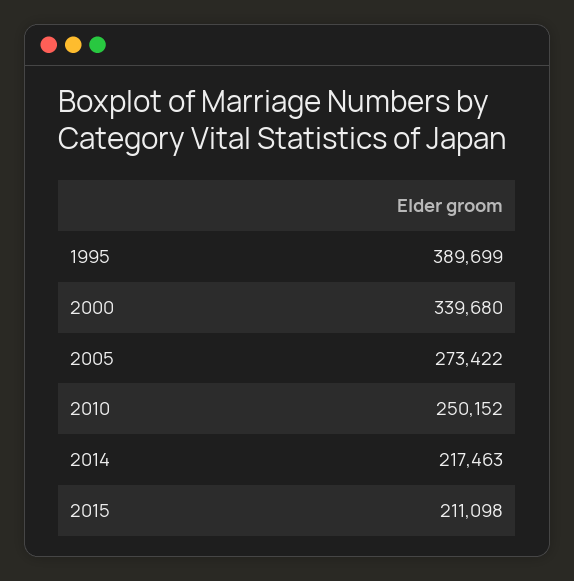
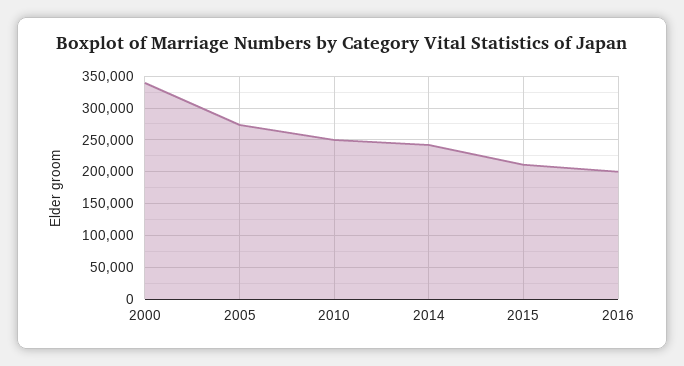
1995: 389699 -> none
2014: 217463 -> 240000
2016: none -> 200000

